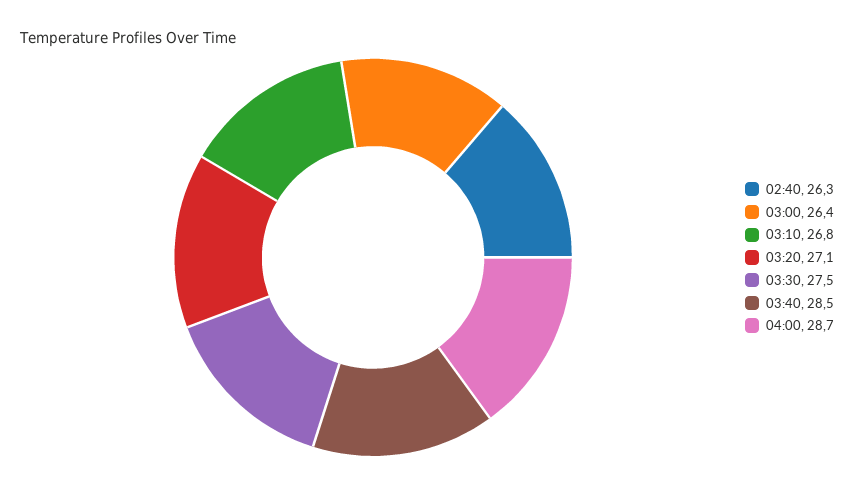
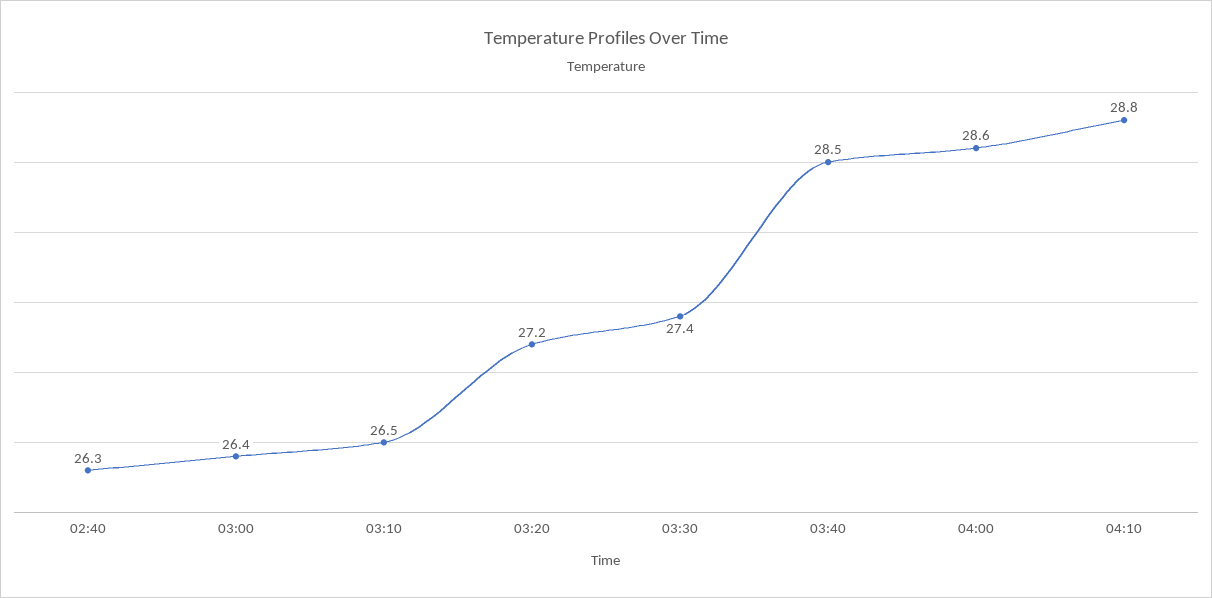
03:10: 26.8 -> 26.5
03:20: 27.1 -> 27.2
03:30: 27.5 -> 27.4
04:00: 28.7 -> 28.6
04:10: none -> 28.8

